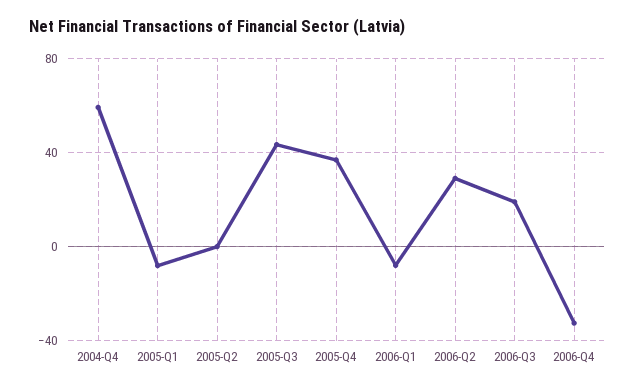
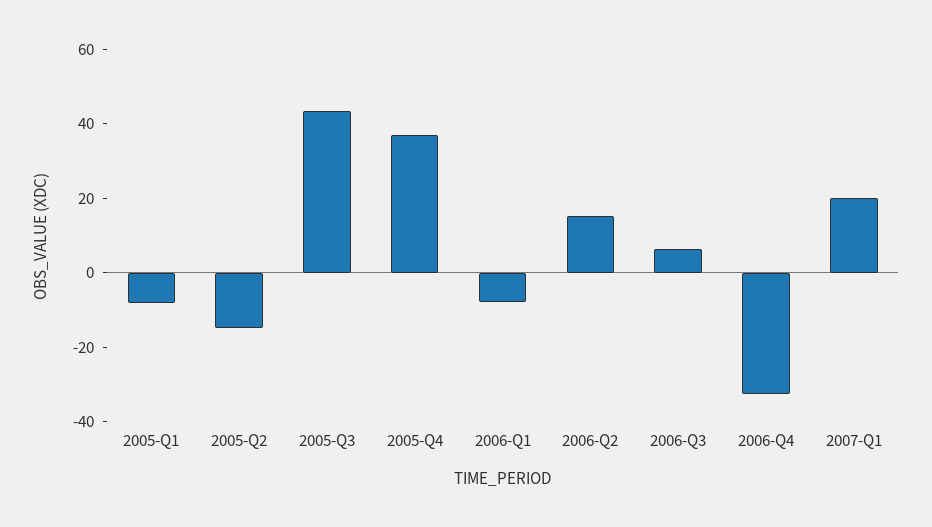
2004-Q4: 60 -> none
2005-Q2: 0 -> -15
2006-Q2: 30 -> 15
2006-Q3: 20 -> 5
2007-Q1: none -> 20

